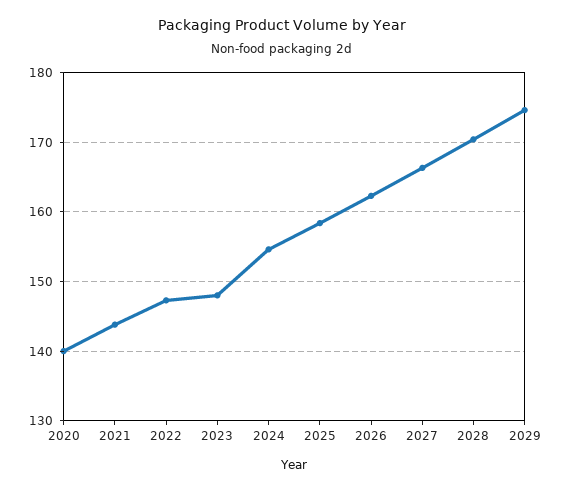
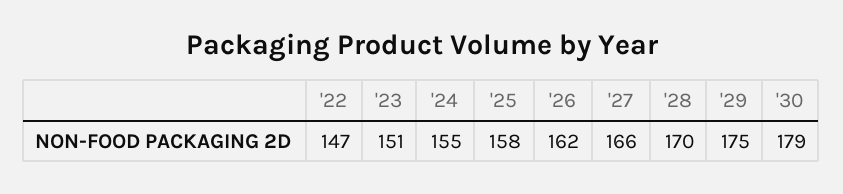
2020: 140 -> none
2021: 144 -> none
2023: 148 -> 151
'30: none -> 179

